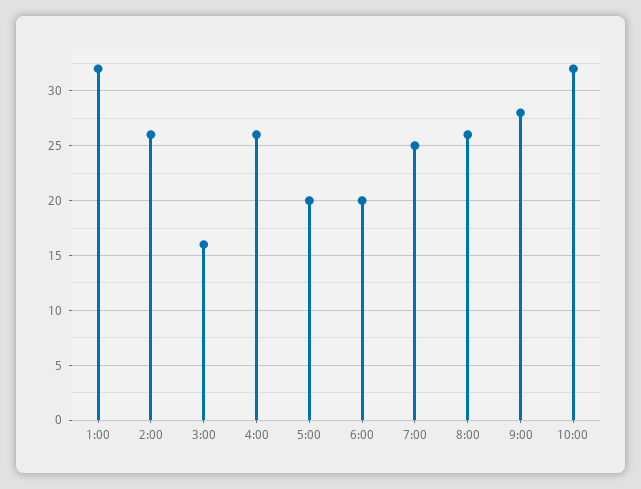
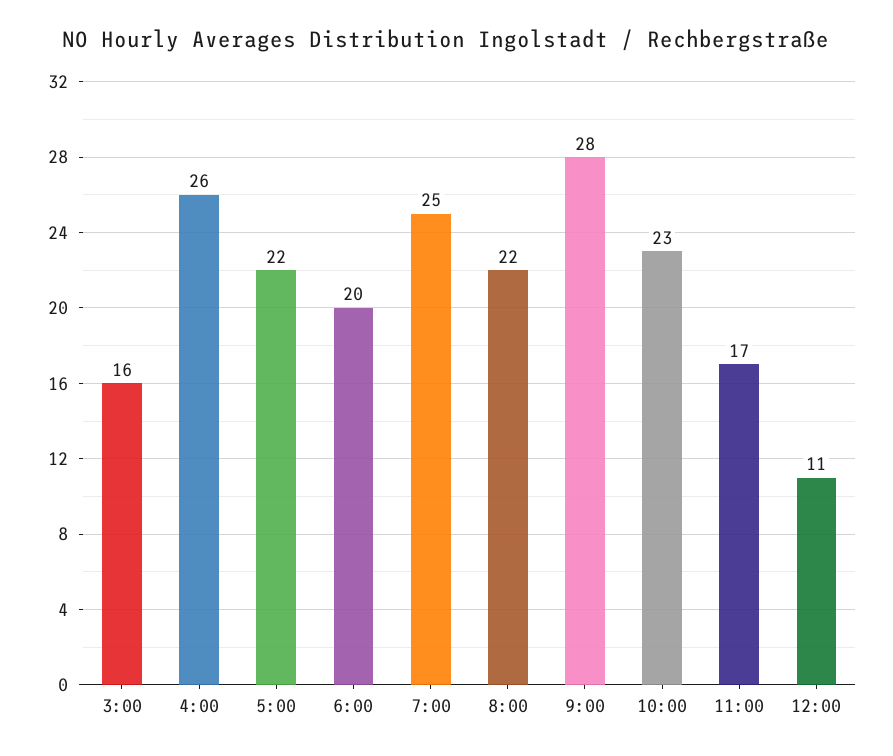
1:00: 32 -> none
2:00: 26 -> none
5:00: 20 -> 22
8:00: 26 -> 22
10:00: 32 -> 23
11:00: none -> 17
12:00: none -> 11

